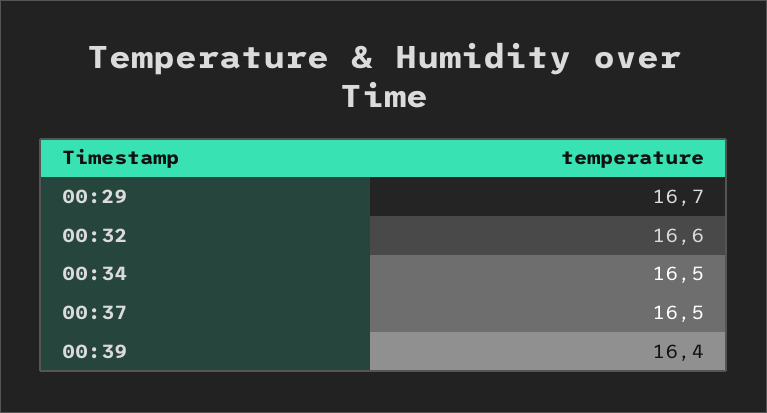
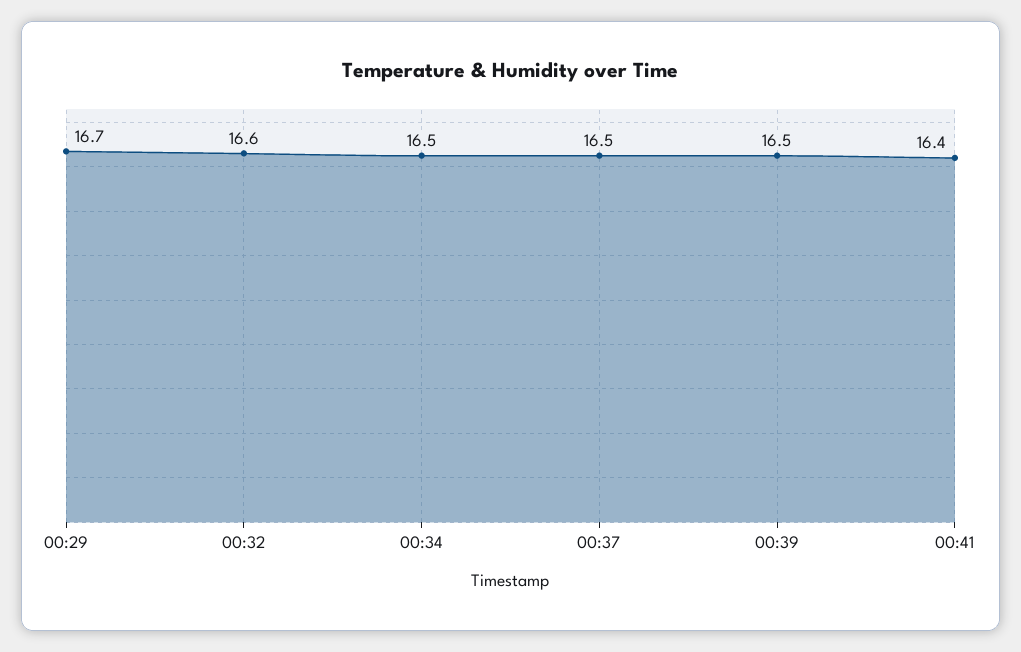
00:39: 16.4 -> 16.5
00:41: none -> 16.4

